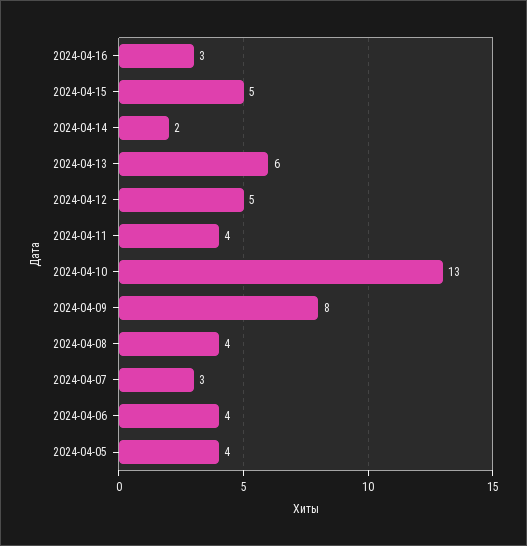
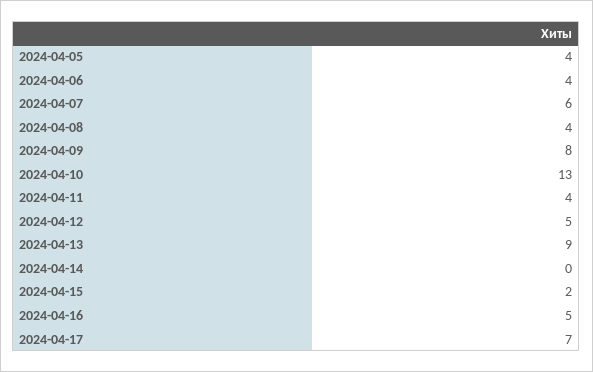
2024-04-16: 3 -> 5
2024-04-15: 5 -> 2
2024-04-14: 2 -> 0
2024-04-13: 6 -> 9
2024-04-07: 3 -> 6
2024-04-17: none -> 7

